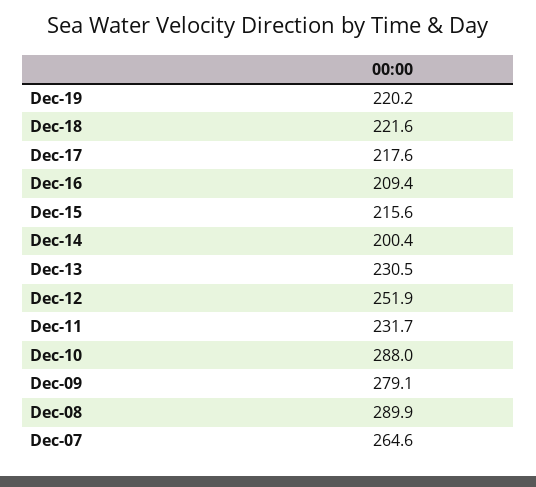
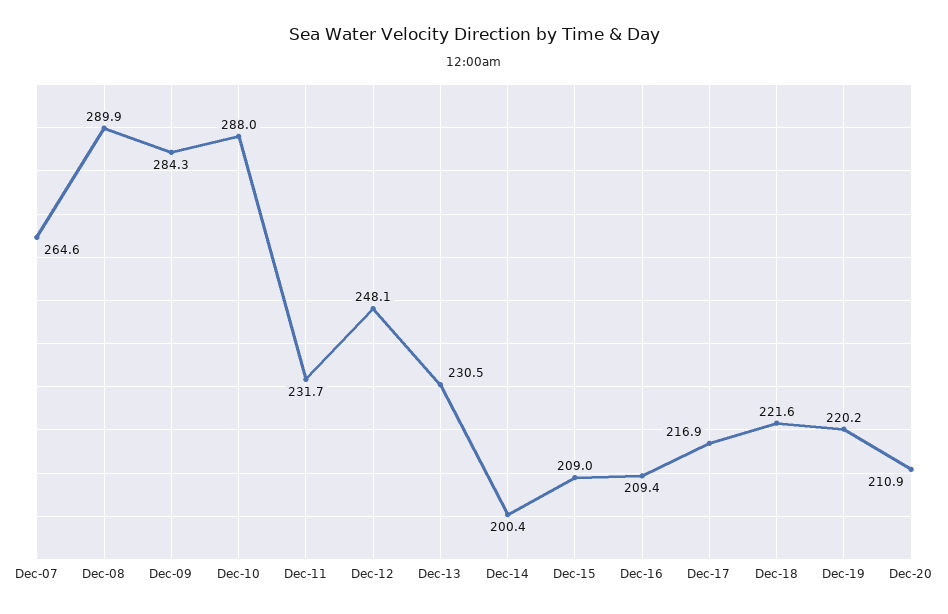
Dec-17: 217.6 -> 216.9
Dec-15: 215.6 -> 209
Dec-12: 251.9 -> 248.1
Dec-09: 279.1 -> 284.3
Dec-20: none -> 210.9

